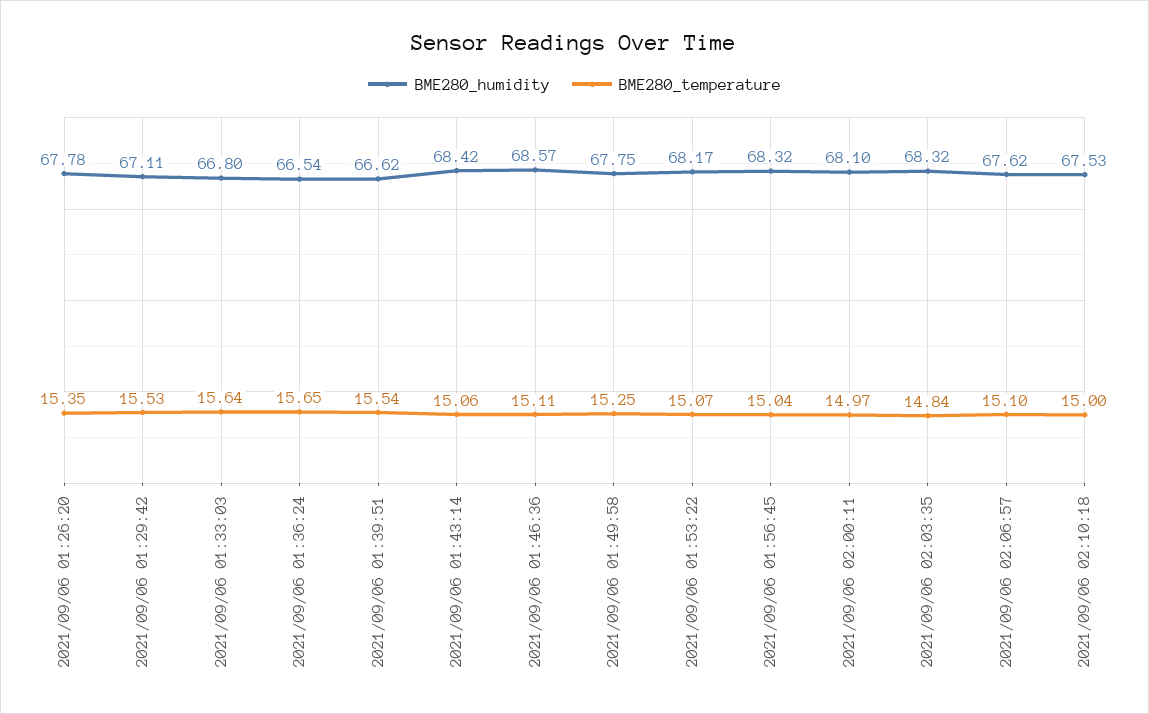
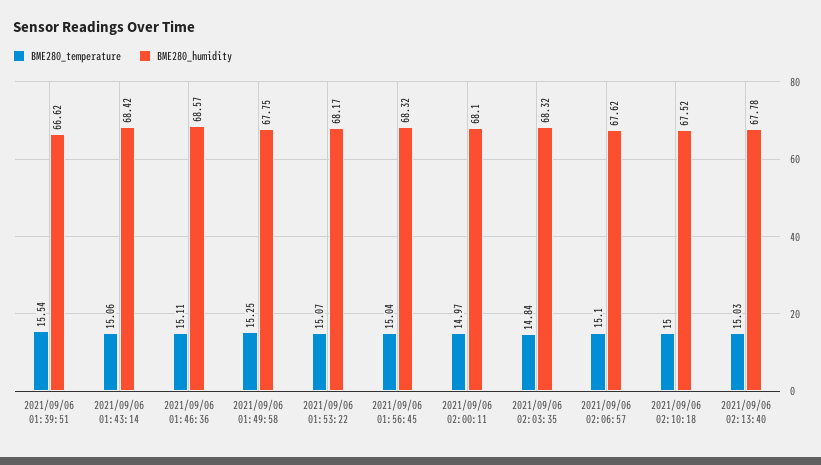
BME280_humidity, 2021/09/06 01:26:20: 67.78 -> none
BME280_temperature, 2021/09/06 01:26:20: 15.35 -> none
BME280_humidity, 2021/09/06 01:29:42: 67.11 -> none
BME280_temperature, 2021/09/06 01:29:42: 15.53 -> none
BME280_humidity, 2021/09/06 01:33:03: 66.8 -> none
BME280_temperature, 2021/09/06 01:33:03: 15.64 -> none
BME280_humidity, 2021/09/06 01:36:24: 66.54 -> none
BME280_temperature, 2021/09/06 01:36:24: 15.65 -> none
BME280_humidity, 2021/09/06 02:10:18: 67.53 -> 67.52
BME280_temperature, 2021/09/06 02:13:40: none -> 15.03
BME280_humidity, 2021/09/06 02:13:40: none -> 67.78

